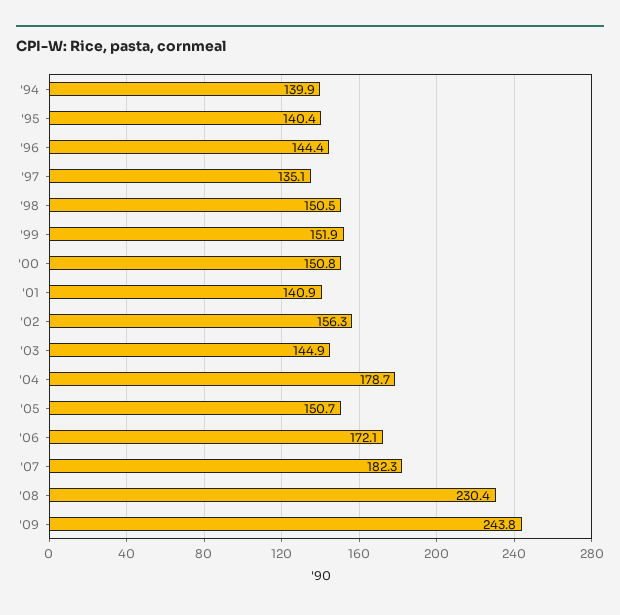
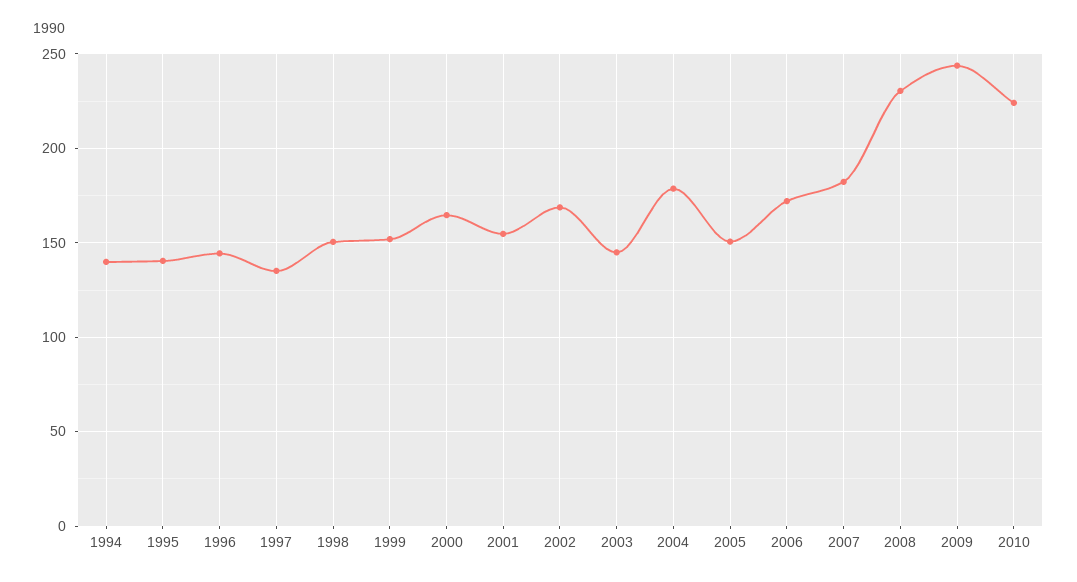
'00: 150.8 -> 165
'01: 140.9 -> 155
'02: 156.3 -> 170
2010: none -> 225

